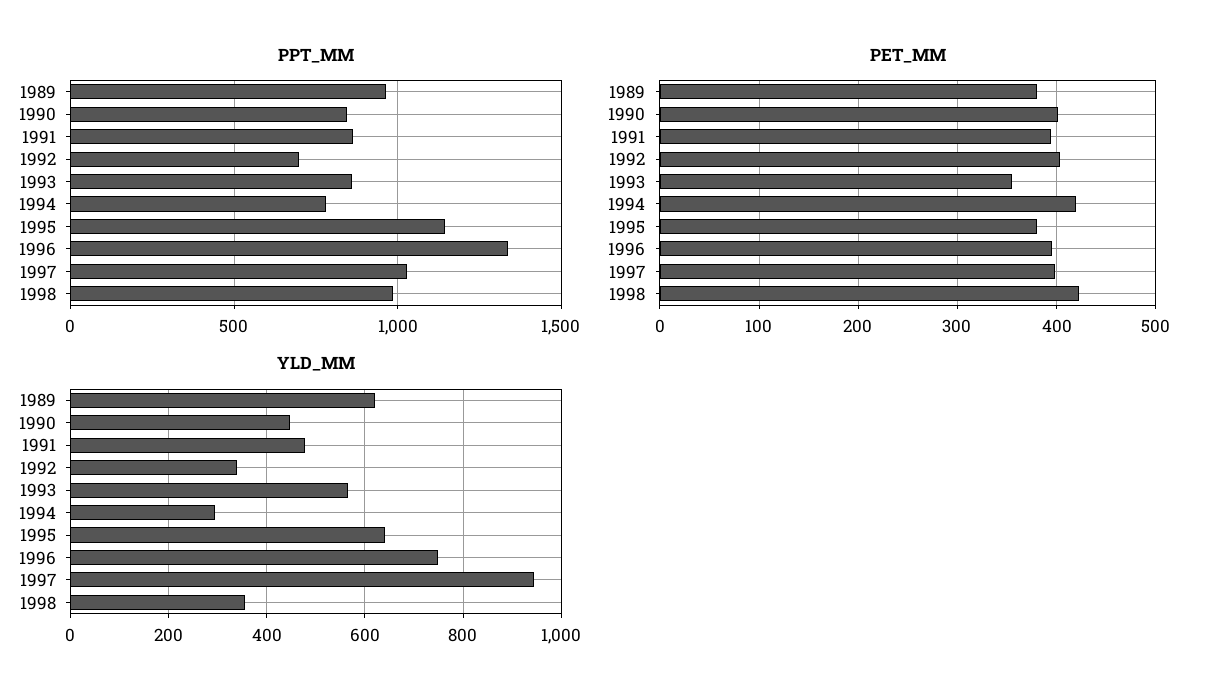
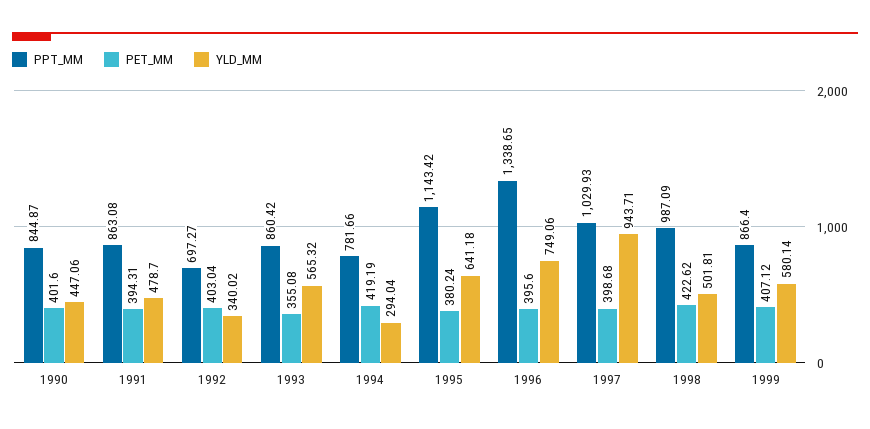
PPT_MM, 1989: 950 -> none
PET_MM, 1989: 380 -> none
YLD_MM, 1989: 620 -> none
YLD_MM, 1998: 360 -> 501.81
PPT_MM, 1999: none -> 866.4
PET_MM, 1999: none -> 407.12
YLD_MM, 1999: none -> 580.14

